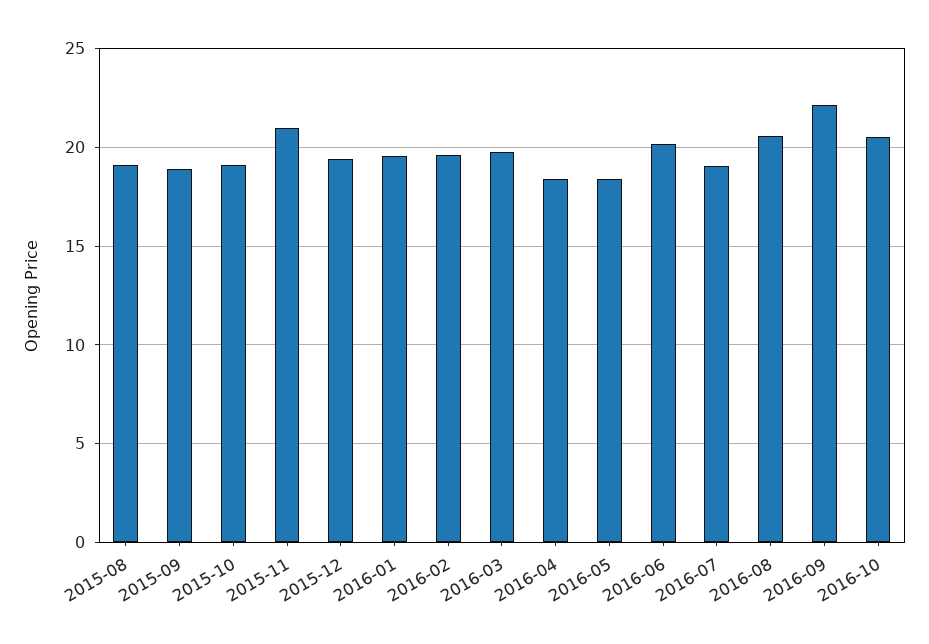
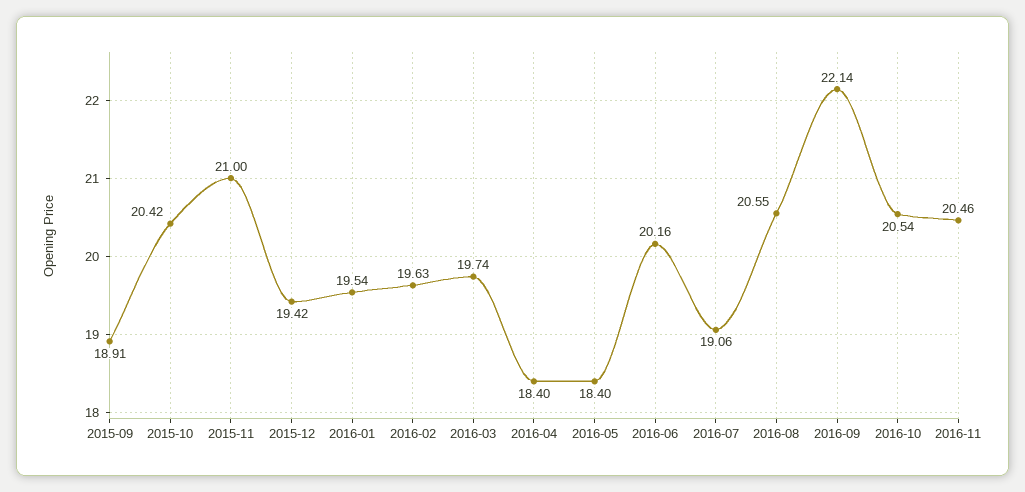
2015-08: 19 -> none
2015-10: 19 -> 20.42
2016-11: none -> 20.46

